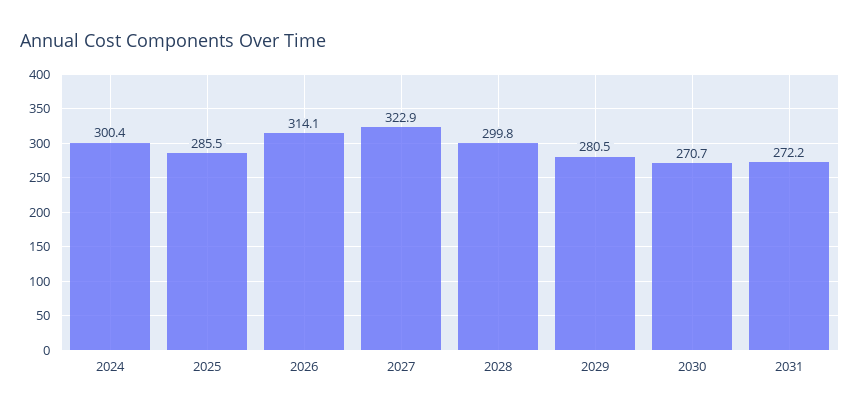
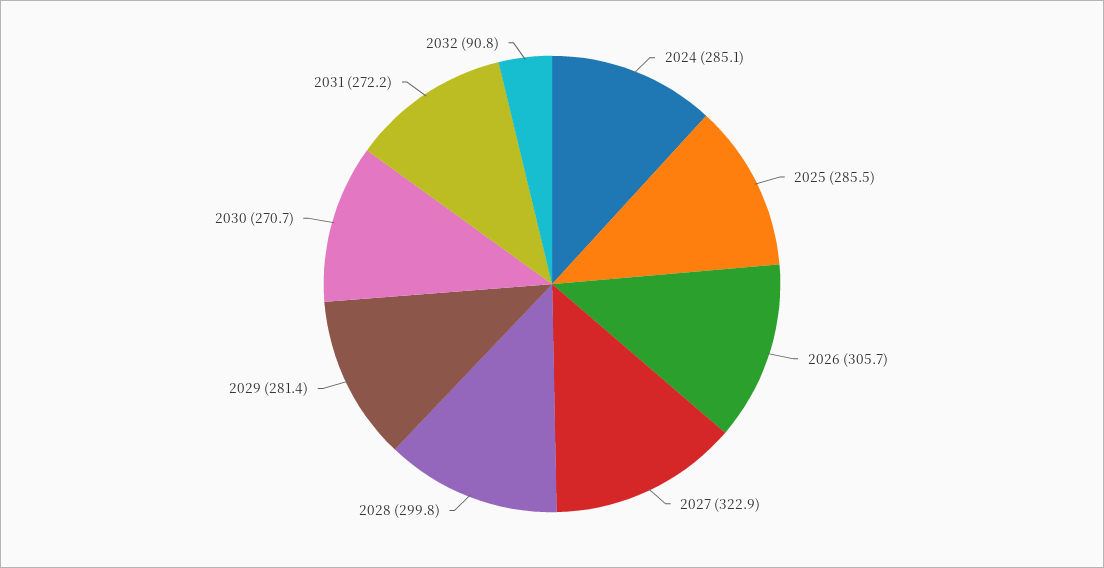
2024: 300.4 -> 285.1
2026: 314.1 -> 305.7
2029: 280.5 -> 281.4
2032: none -> 90.8

